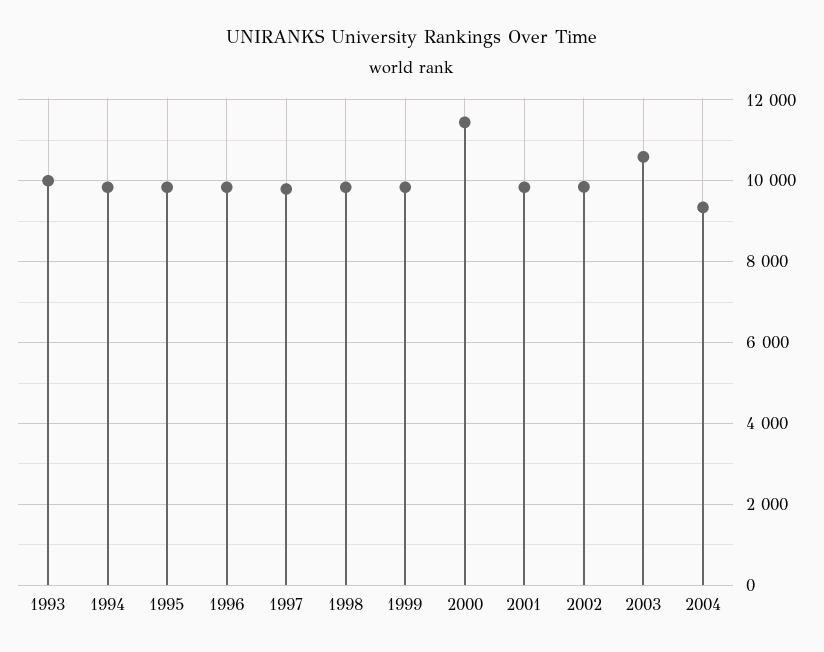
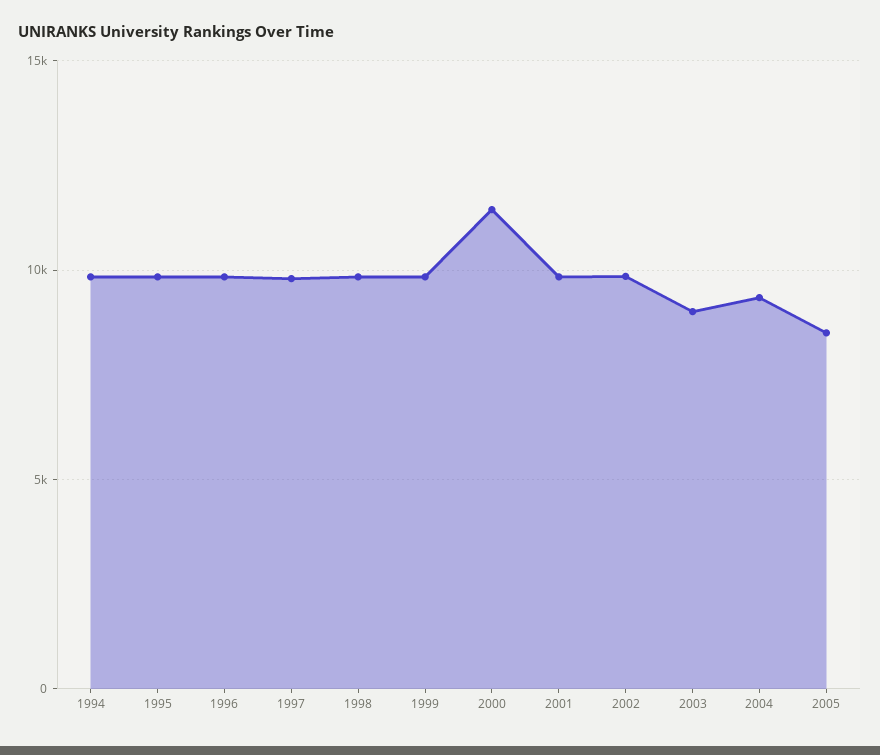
1993: 10000 -> none
2003: 10600 -> 9000
2005: none -> 8500

